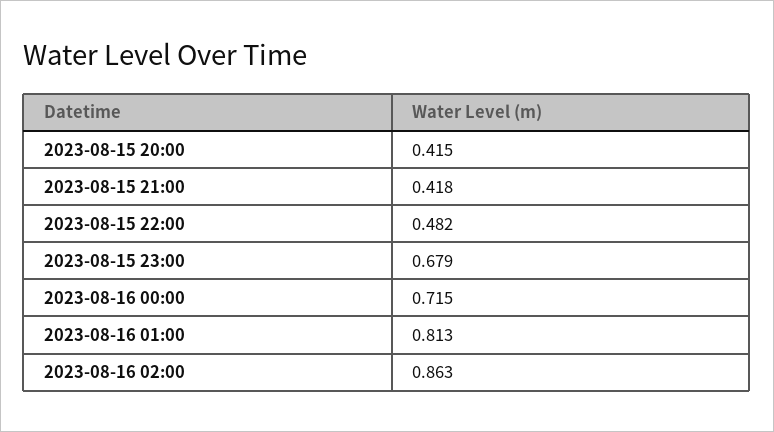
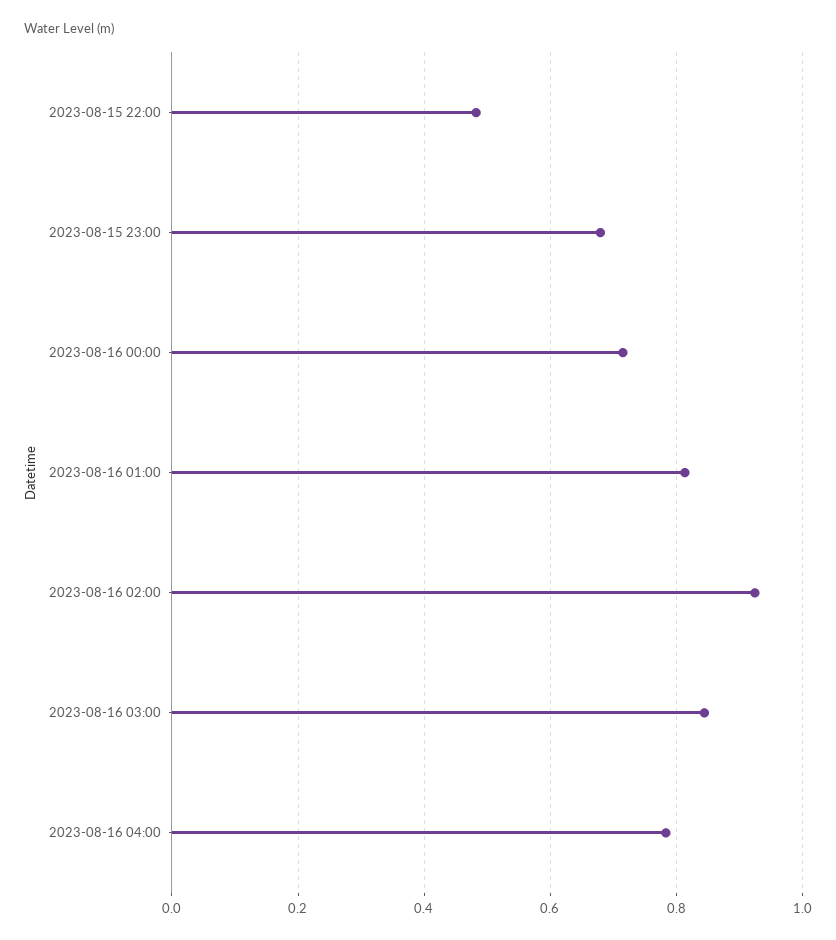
2023-08-15 20:00: 0.415 -> none
2023-08-15 21:00: 0.418 -> none
2023-08-16 02:00: 0.863 -> 0.92
2023-08-16 03:00: none -> 0.84
2023-08-16 04:00: none -> 0.78

